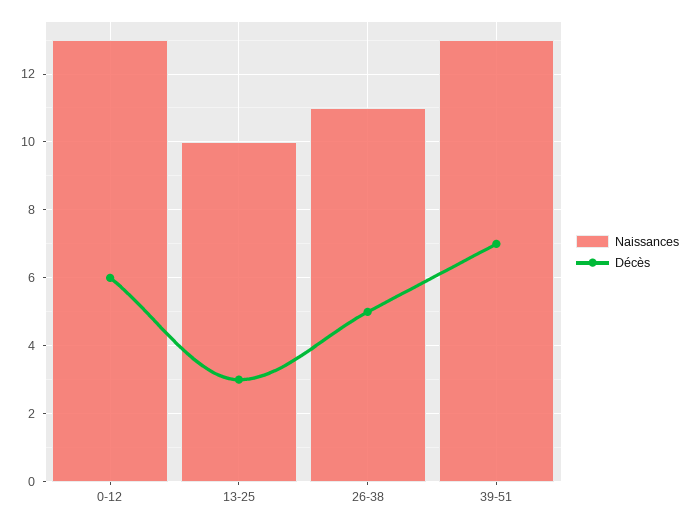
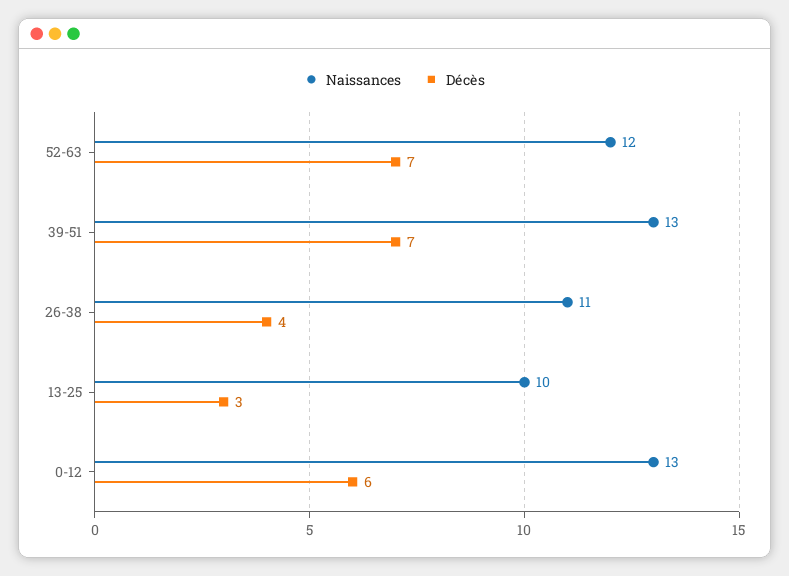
Décès, 26-38: 5 -> 4
Naissances, 52-63: none -> 12
Décès, 52-63: none -> 7

